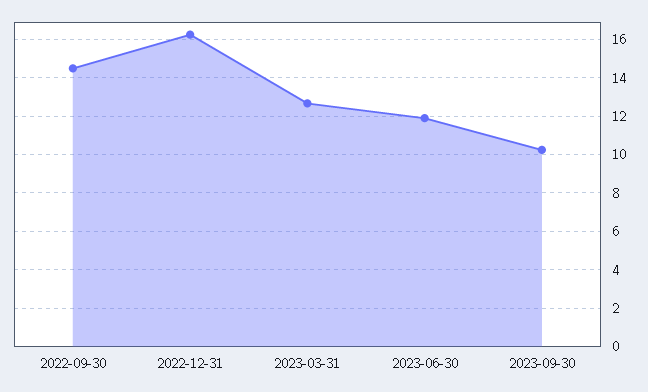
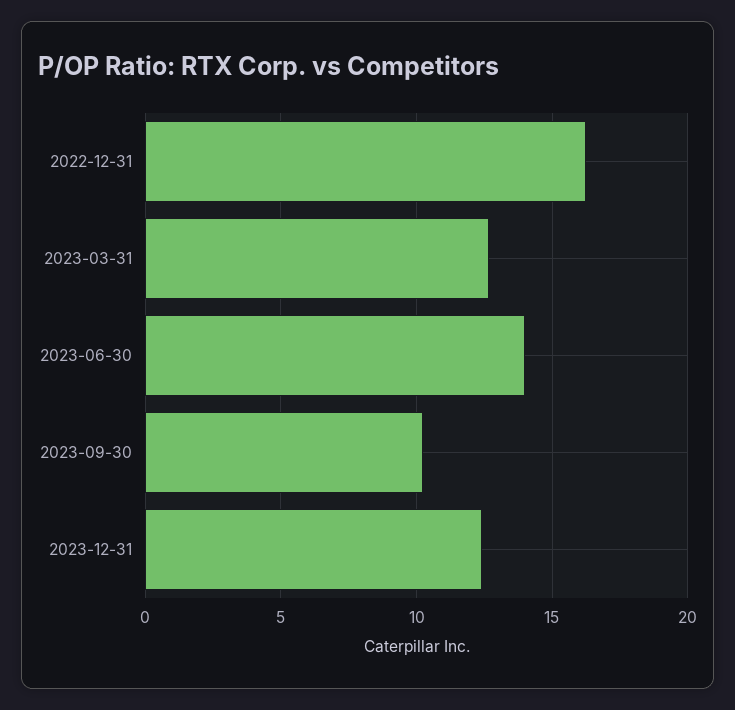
2022-09-30: 14.5 -> none
2023-06-30: 12 -> 14
2023-12-31: none -> 12.5

